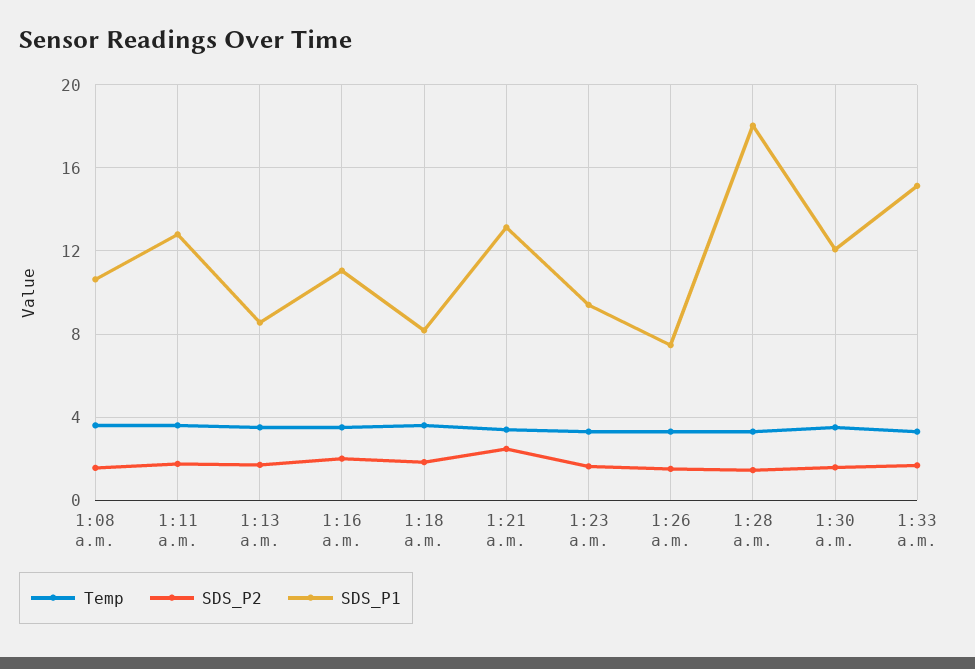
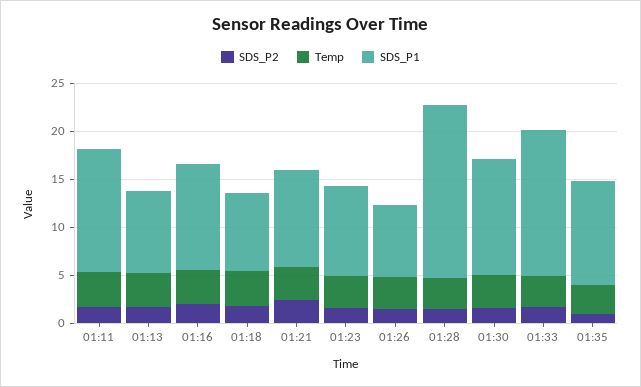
Temp, 1:08 a.m.: 3.5 -> none
SDS_P2, 1:08 a.m.: 1.5 -> none
SDS_P1, 1:08 a.m.: 10.5 -> none
SDS_P1, 1:21 a.m.: 13 -> 10
SDS_P2, 01:35: none -> 1
Temp, 01:35: none -> 3
SDS_P1, 01:35: none -> 11

